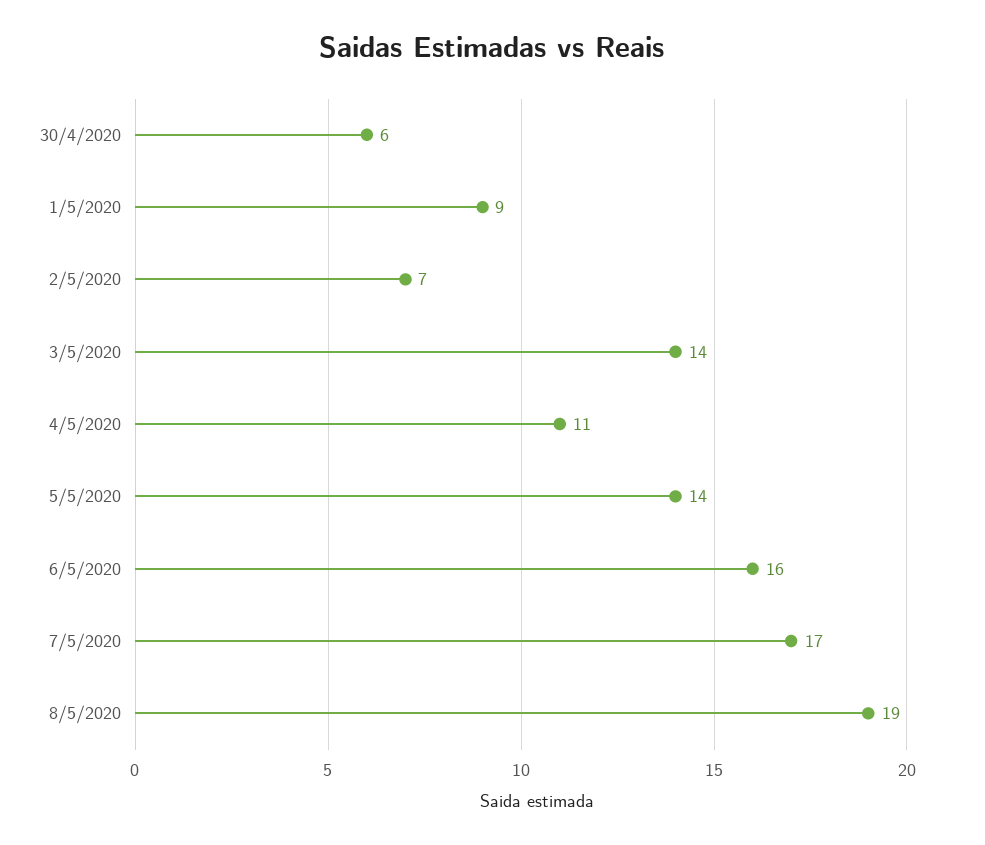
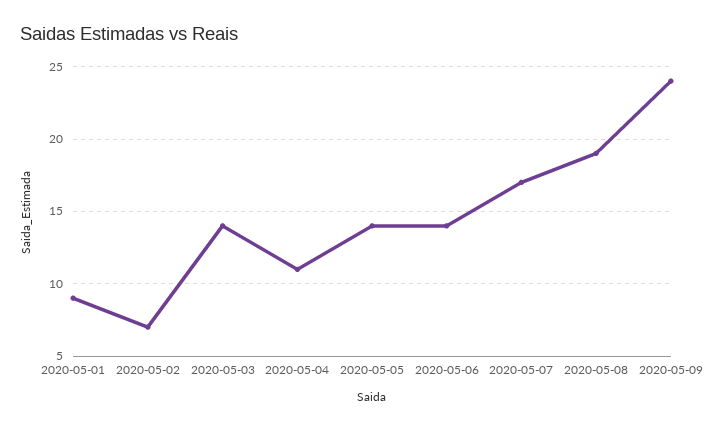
30/4/2020: 6 -> none
6/5/2020: 16 -> 14
2020-05-09: none -> 24

